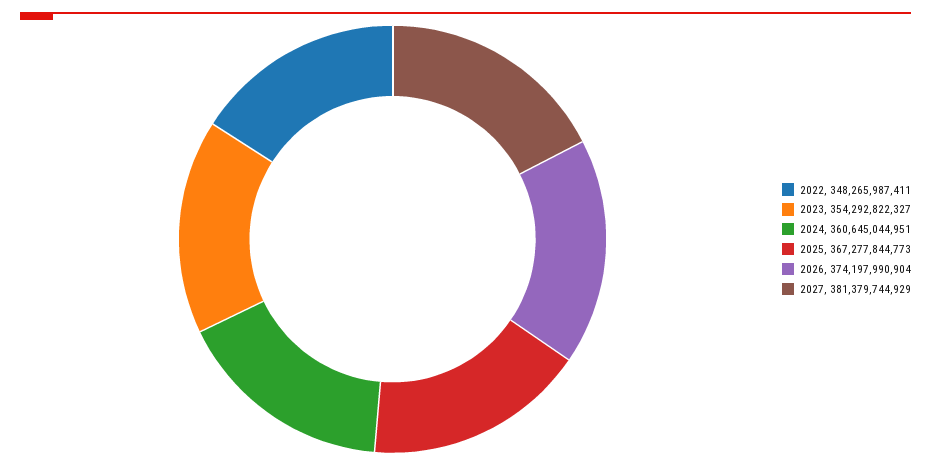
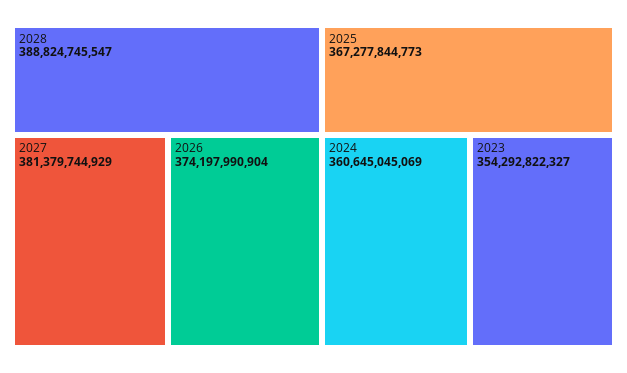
2022: 348265987411 -> none
2024: 360645044951 -> 360645045069
2028: none -> 388824745547

